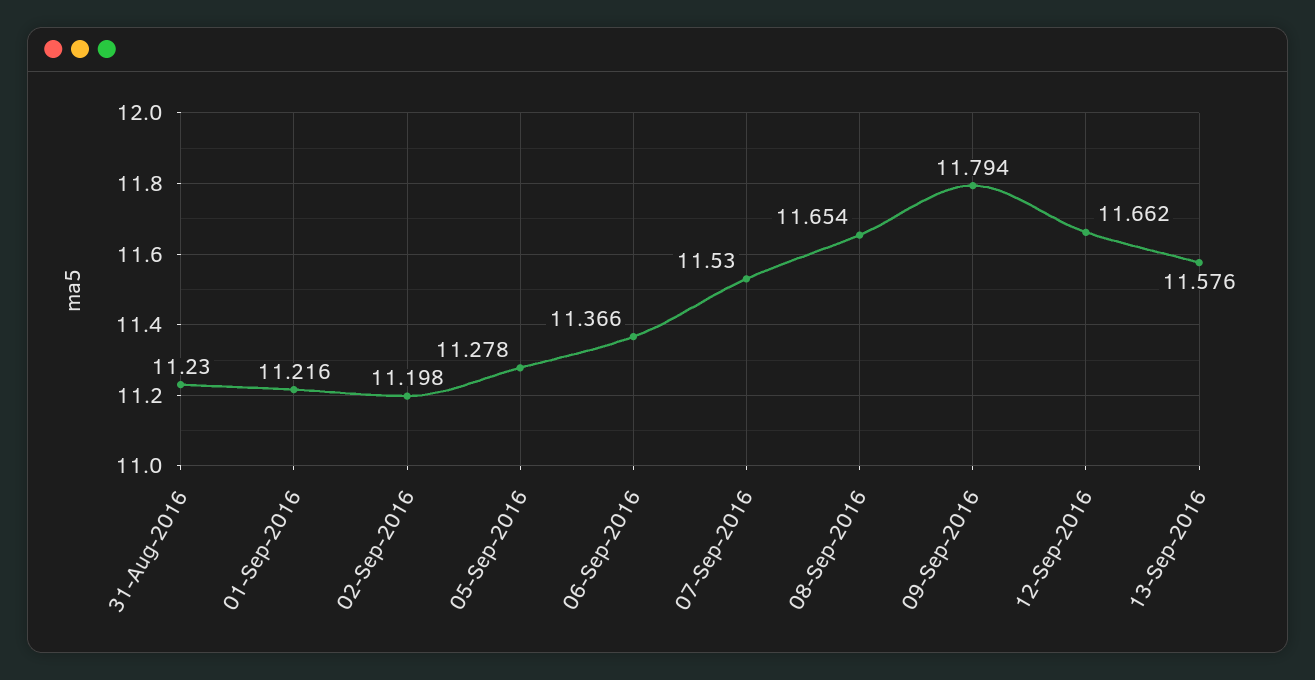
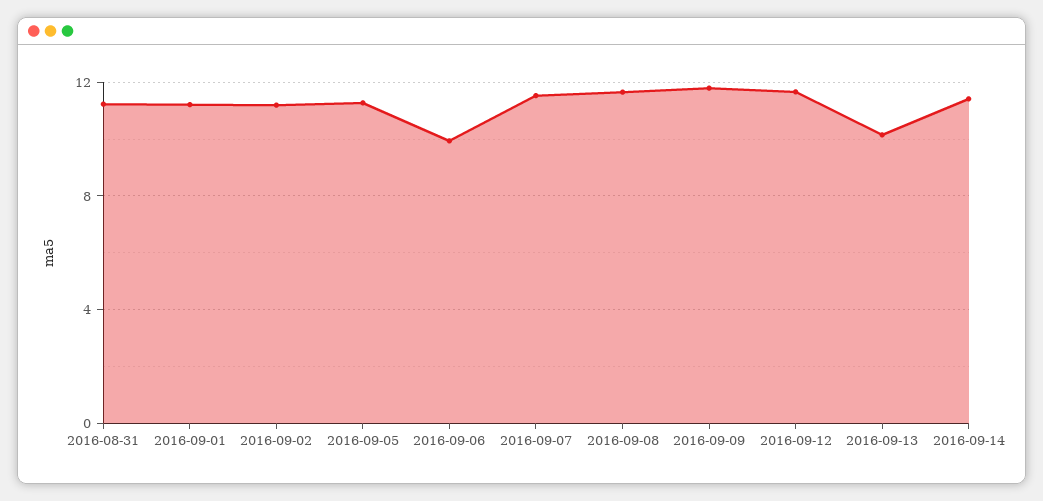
06-Sep-2016: 11.366 -> 10
13-Sep-2016: 11.576 -> 10
2016-09-14: none -> 11.5

